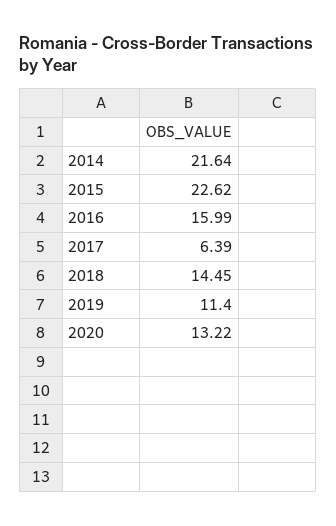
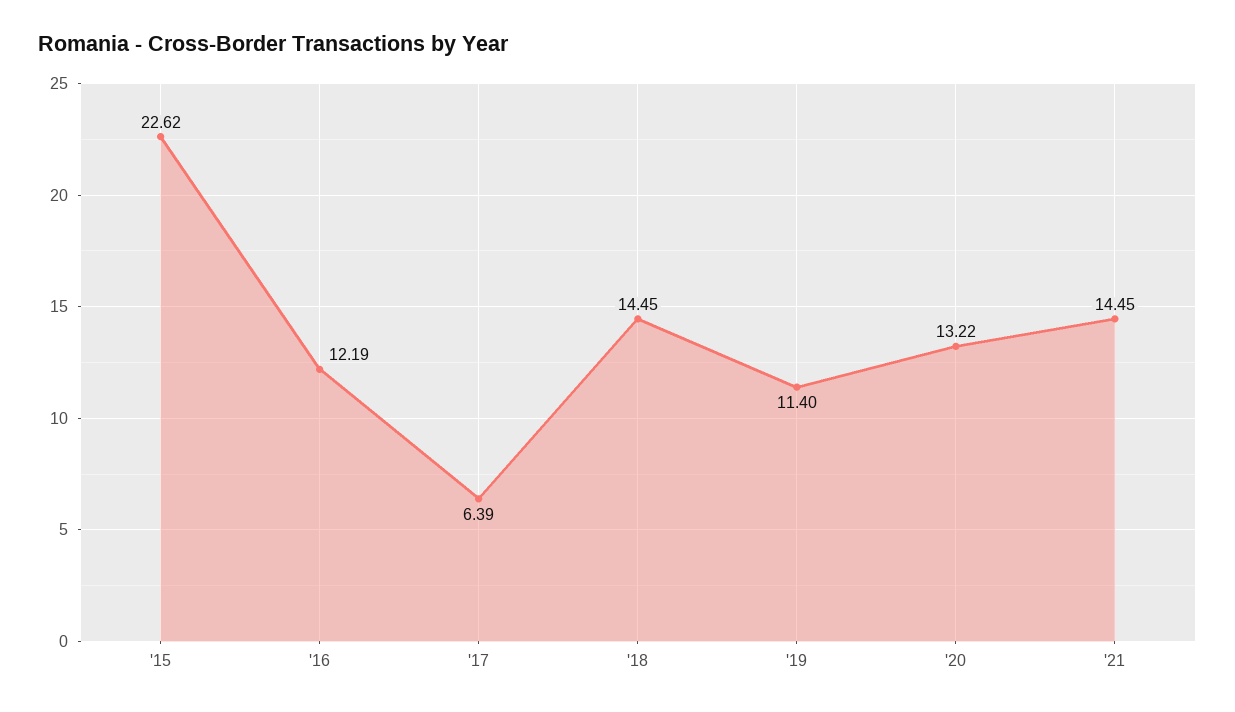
2014: 21.64 -> none
2016: 15.99 -> 12.19
'21: none -> 14.45

